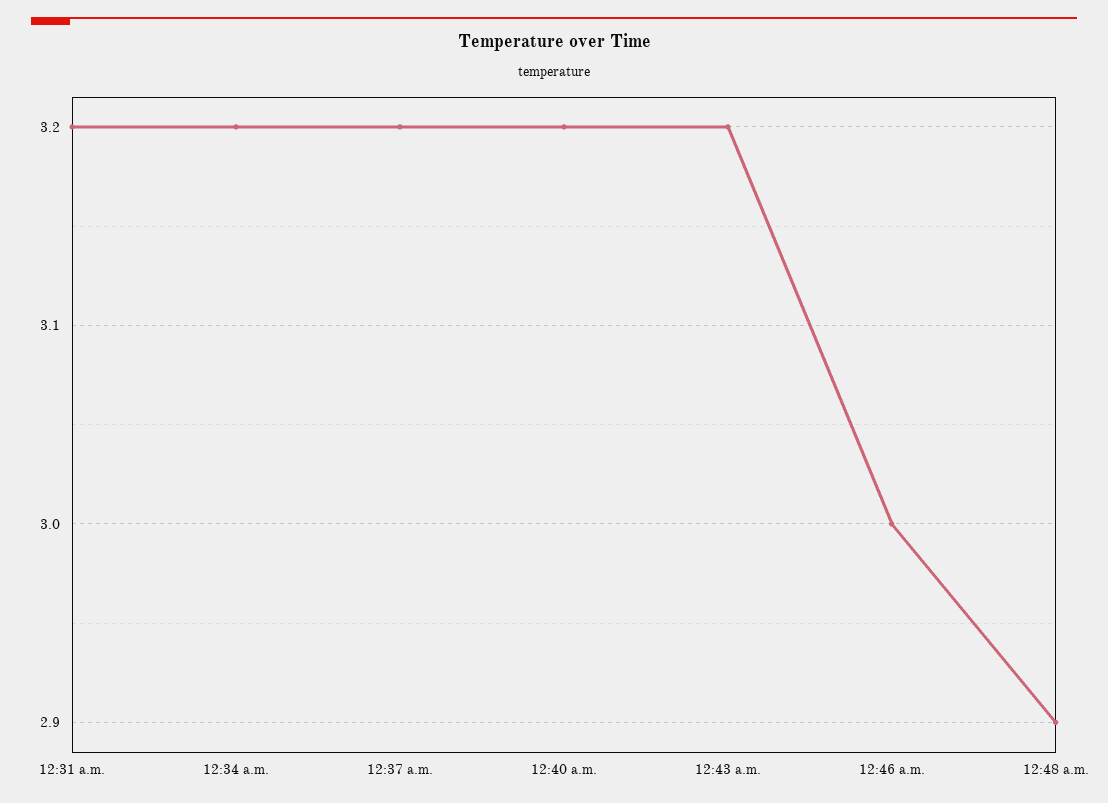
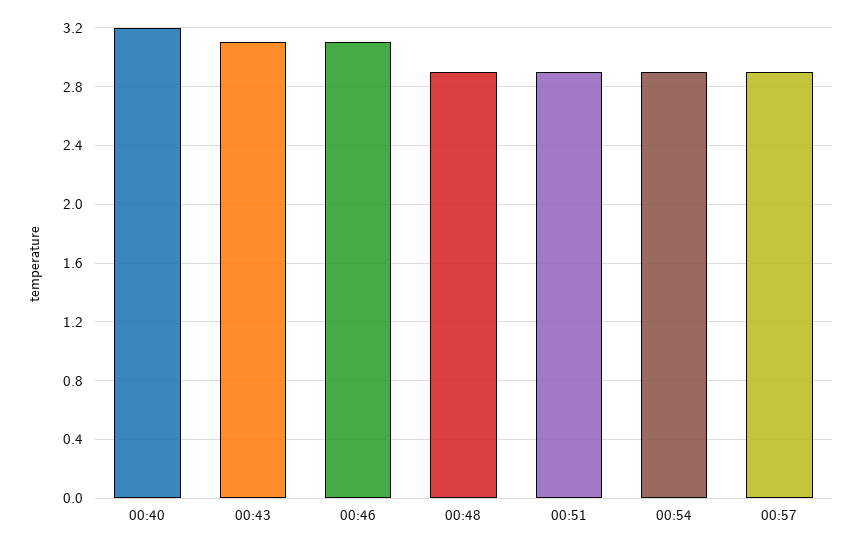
12:31 a.m.: 3.2 -> none
12:34 a.m.: 3.2 -> none
12:37 a.m.: 3.2 -> none
12:43 a.m.: 3.2 -> 3.1
12:46 a.m.: 3 -> 3.1
00:51: none -> 2.9
00:54: none -> 2.9
00:57: none -> 2.9

